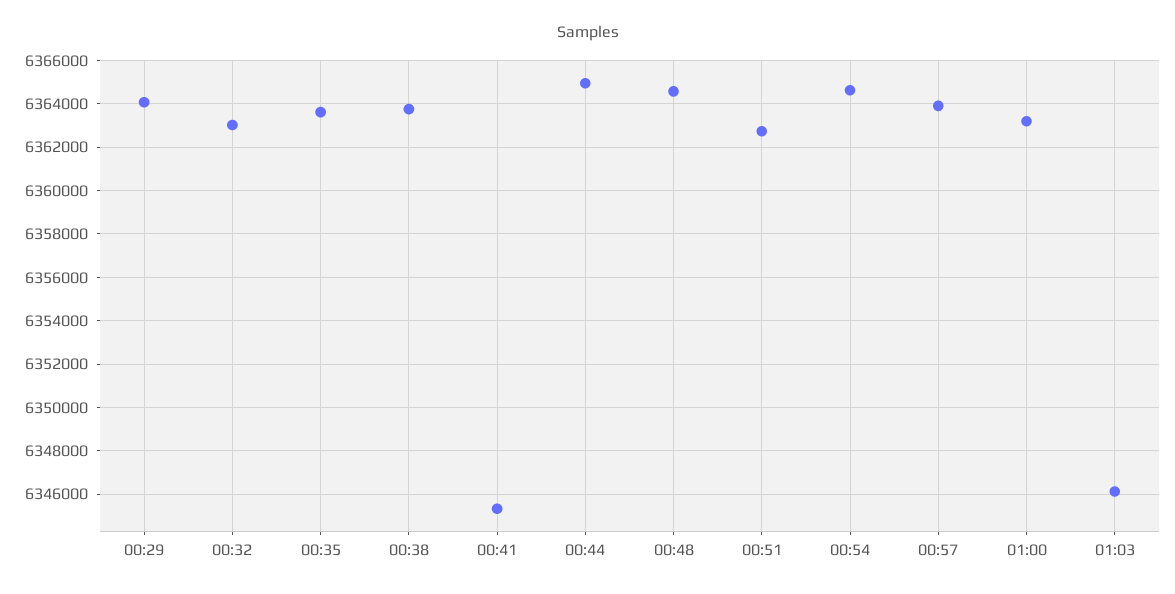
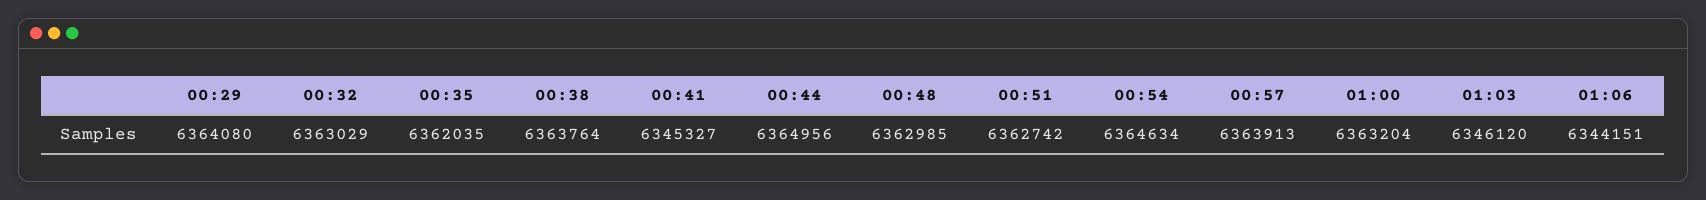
00:35: 6363500 -> 6362035
00:48: 6364500 -> 6362985
01:06: none -> 6344151

